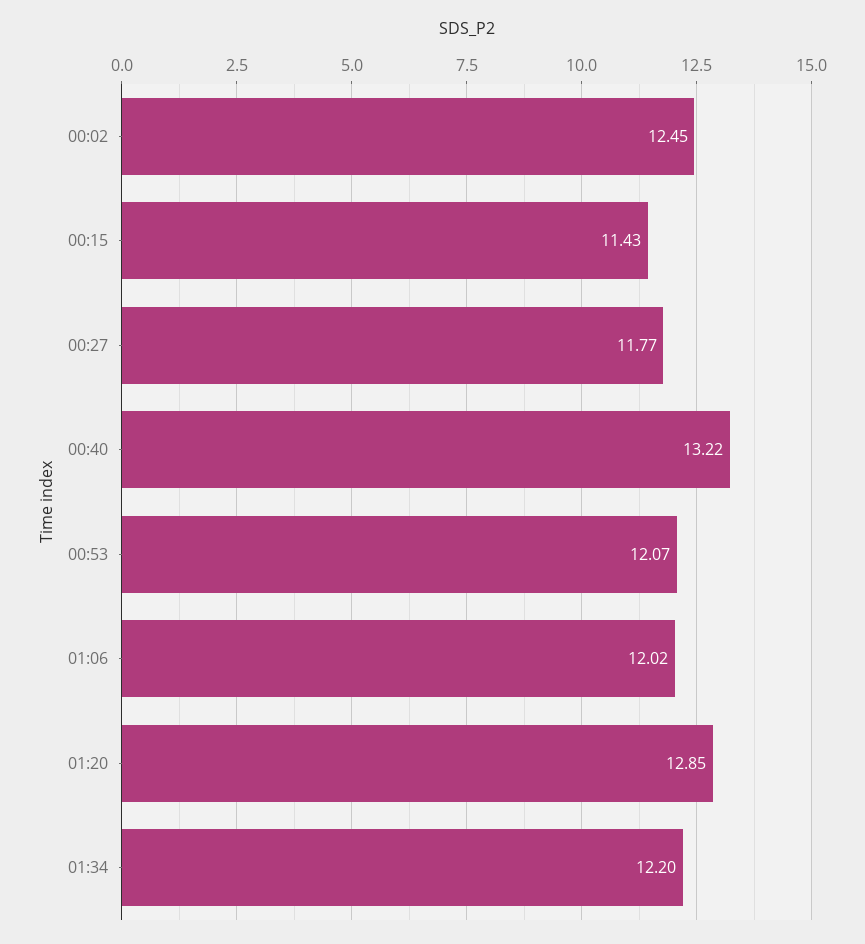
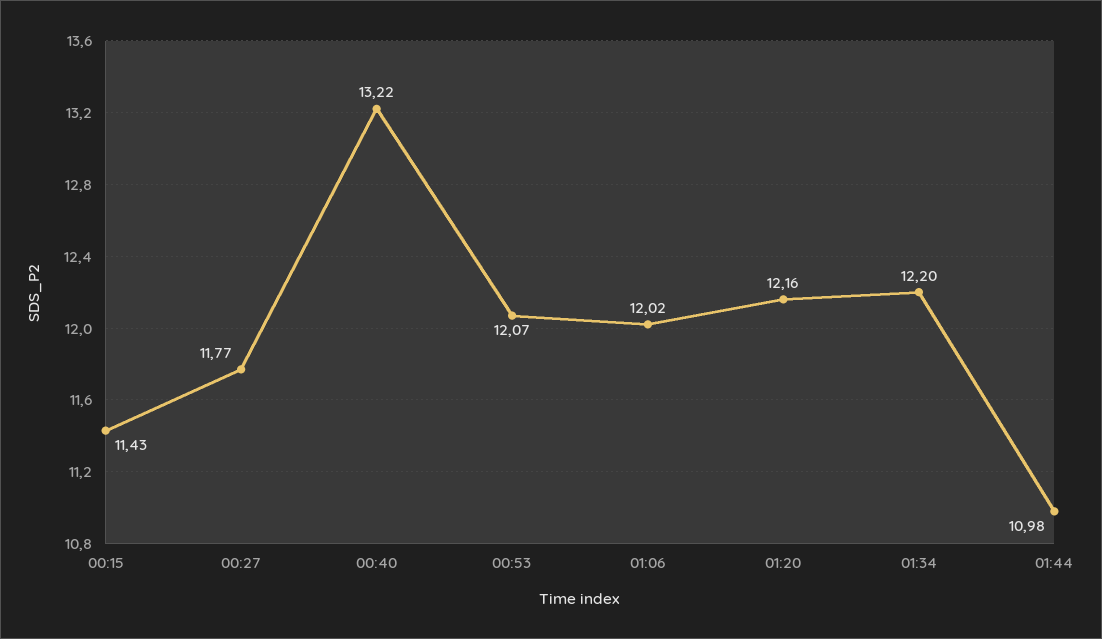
00:02: 12.45 -> none
01:20: 12.85 -> 12.16
01:44: none -> 10.98

